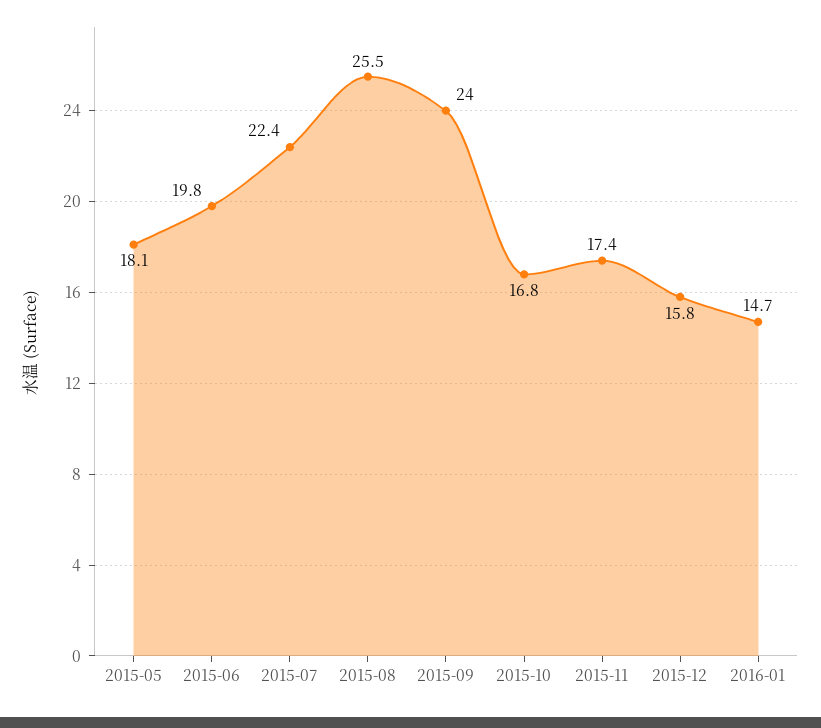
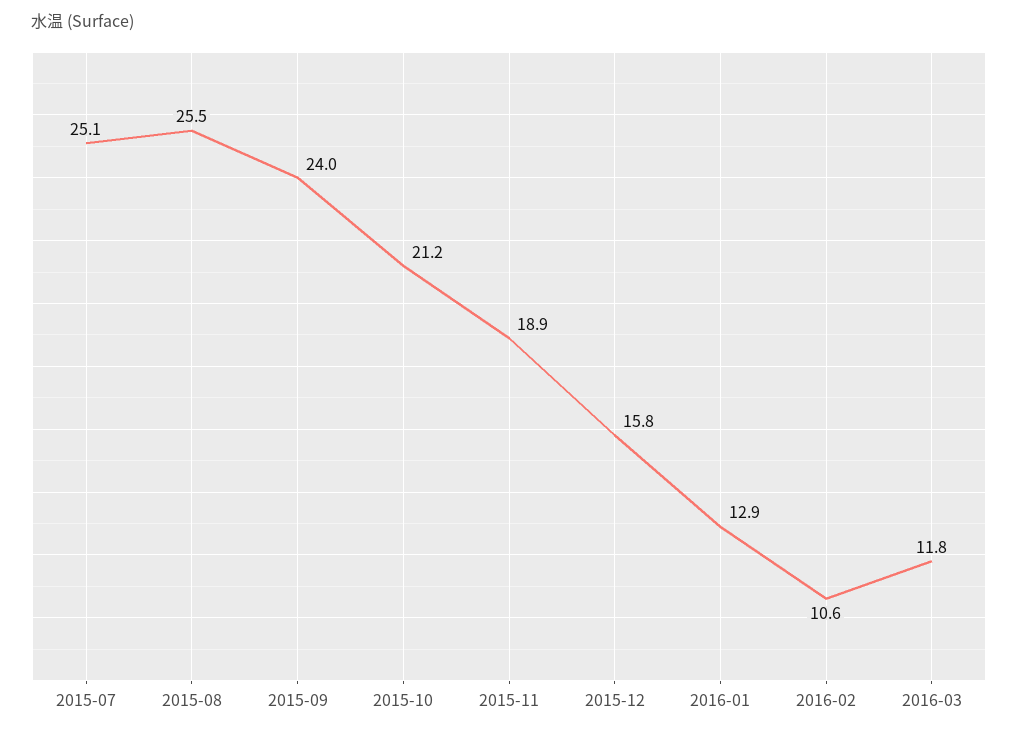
2015-05: 18.1 -> none
2015-06: 19.8 -> none
2015-07: 22.4 -> 25.1
2015-10: 16.8 -> 21.2
2015-11: 17.4 -> 18.9
2016-01: 14.7 -> 12.9
2016-02: none -> 10.6
2016-03: none -> 11.8

